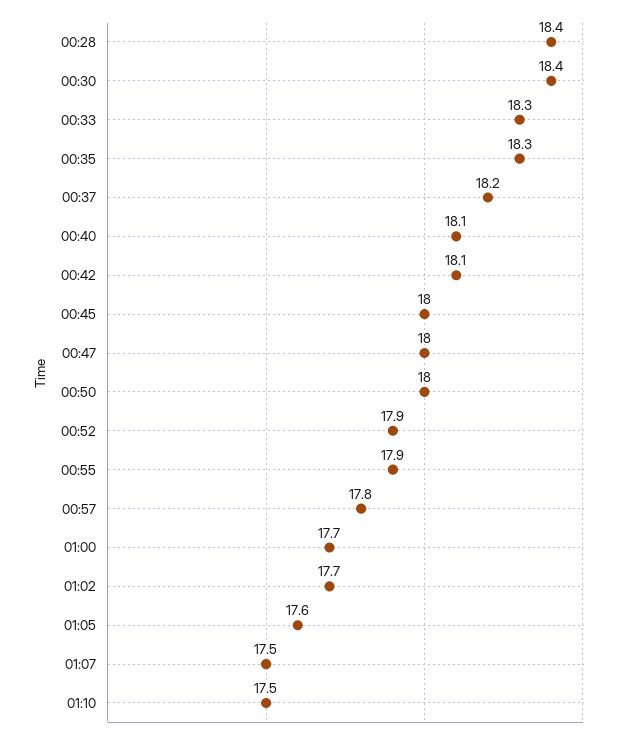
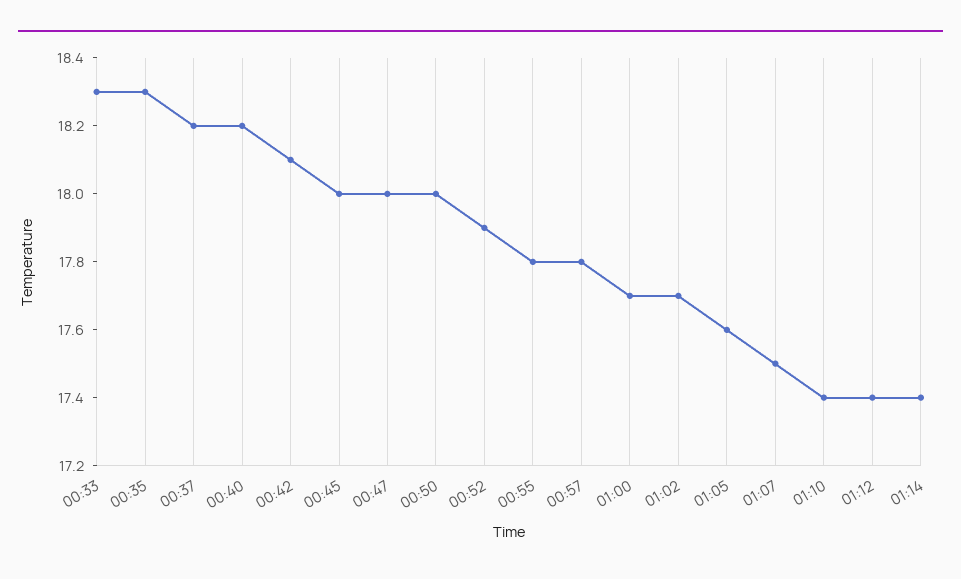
00:28: 18.4 -> none
00:30: 18.4 -> none
00:40: 18.1 -> 18.2
00:55: 17.9 -> 17.8
01:10: 17.5 -> 17.4
01:12: none -> 17.4
01:14: none -> 17.4

